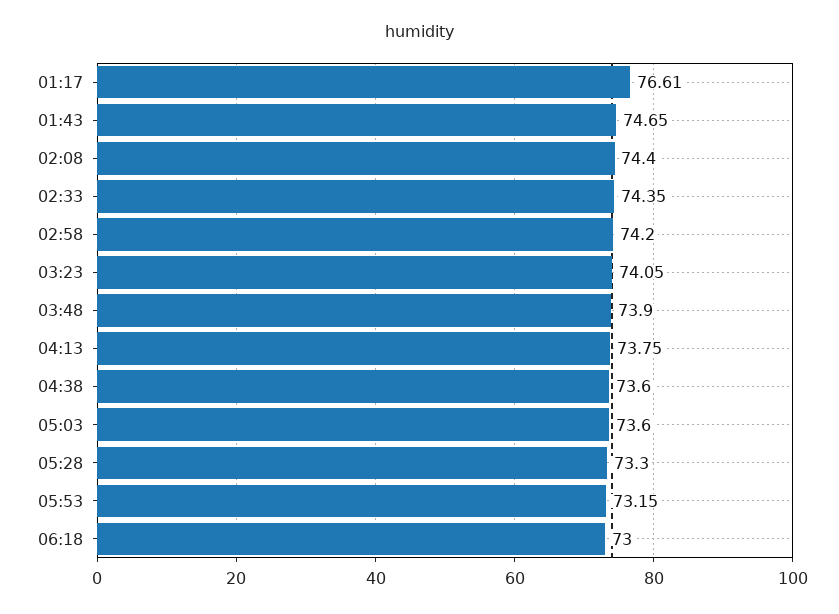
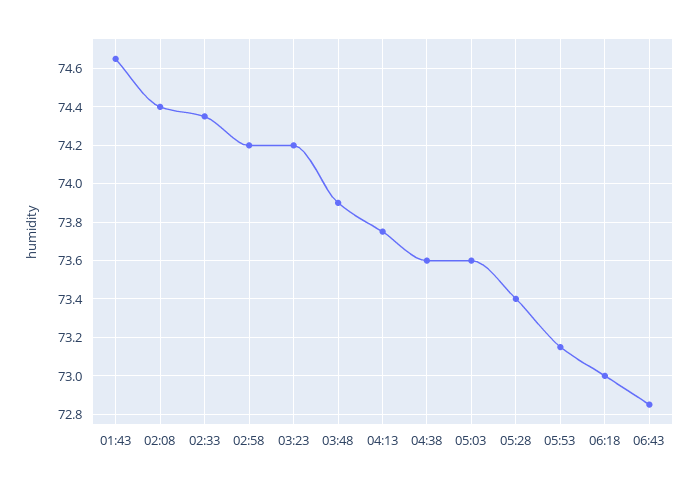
01:17: 76.61 -> none
03:23: 74.05 -> 74.2
05:28: 73.3 -> 73.4
06:43: none -> 72.85

